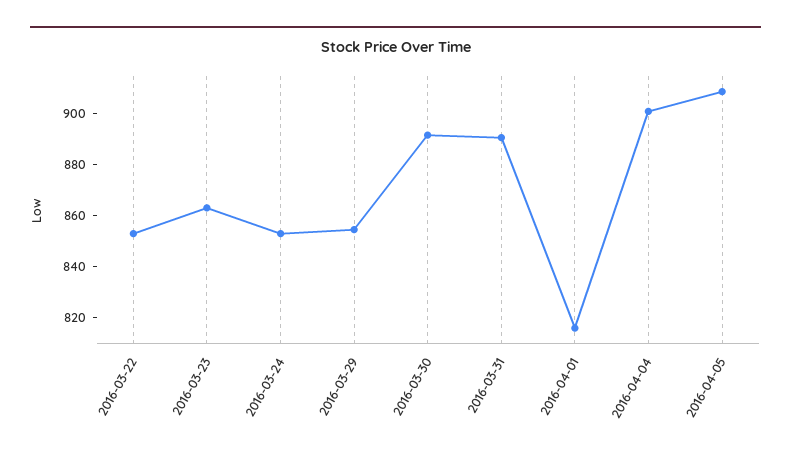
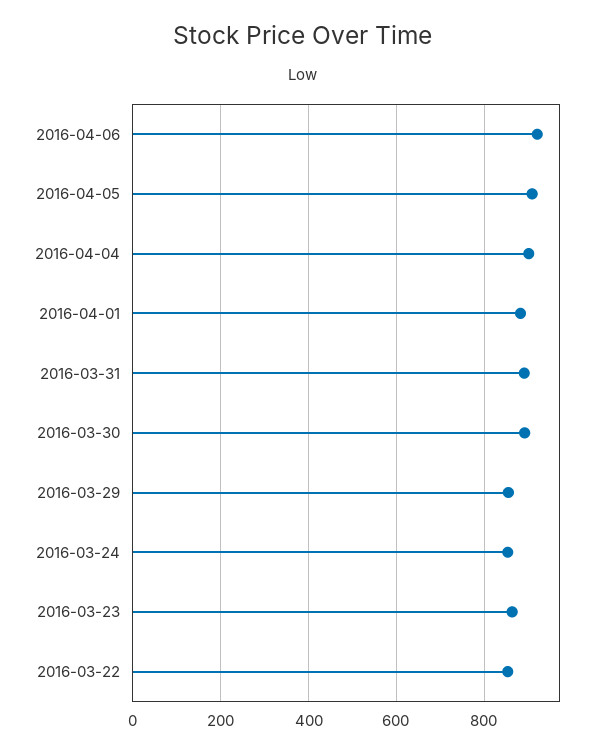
2016-04-01: 815 -> 880
2016-04-06: none -> 920

